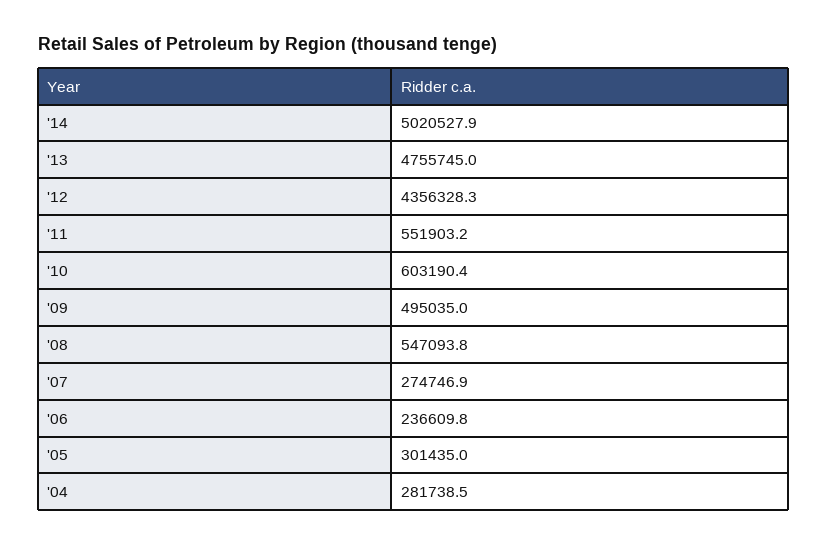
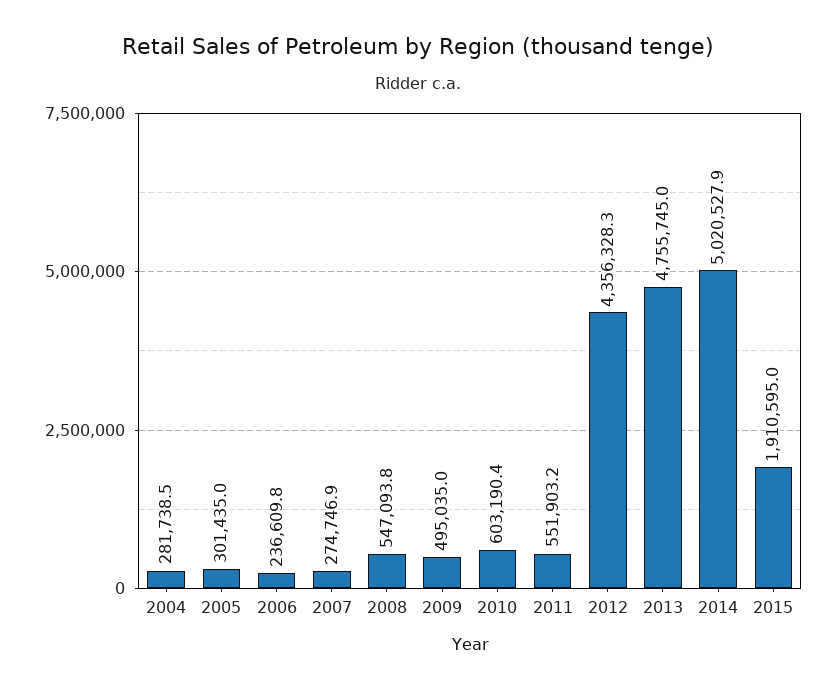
2015: none -> 1910595

